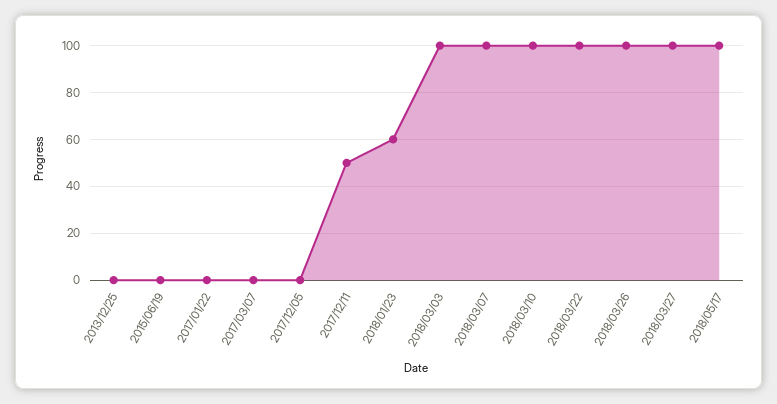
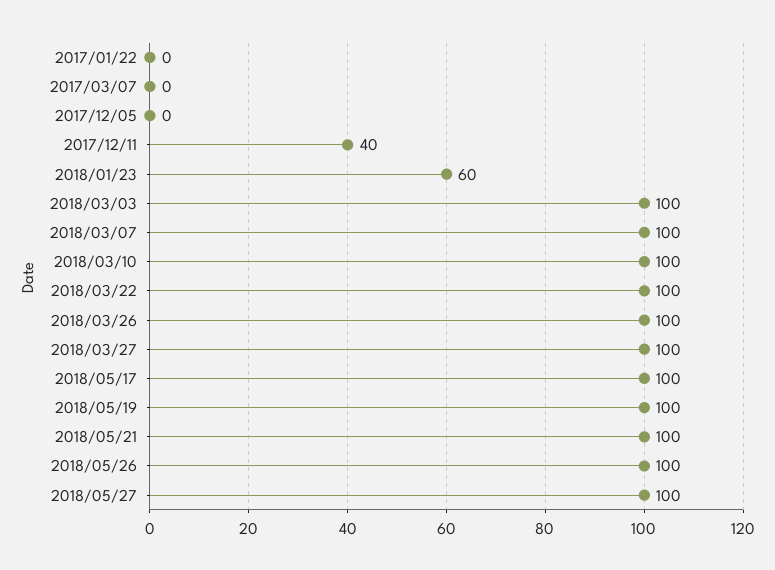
2013/12/25: 0 -> none
2015/06/19: 0 -> none
2017/12/11: 50 -> 40
2018/05/19: none -> 100
2018/05/21: none -> 100
2018/05/26: none -> 100
2018/05/27: none -> 100

